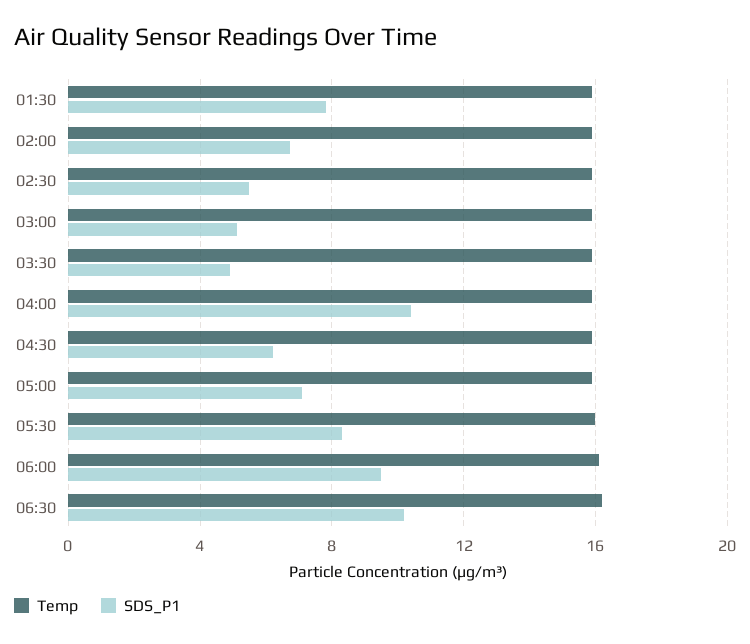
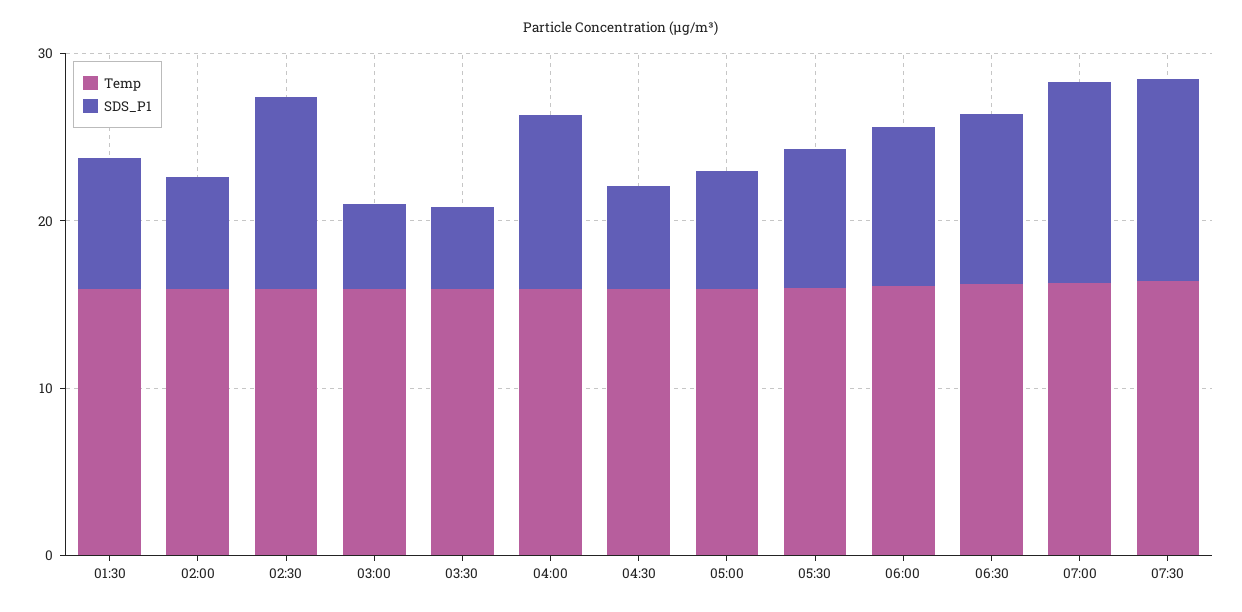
SDS_P1, 02:30: 5.5 -> 12
Temp, 07:00: none -> 16
SDS_P1, 07:00: none -> 12
Temp, 07:30: none -> 16
SDS_P1, 07:30: none -> 12

